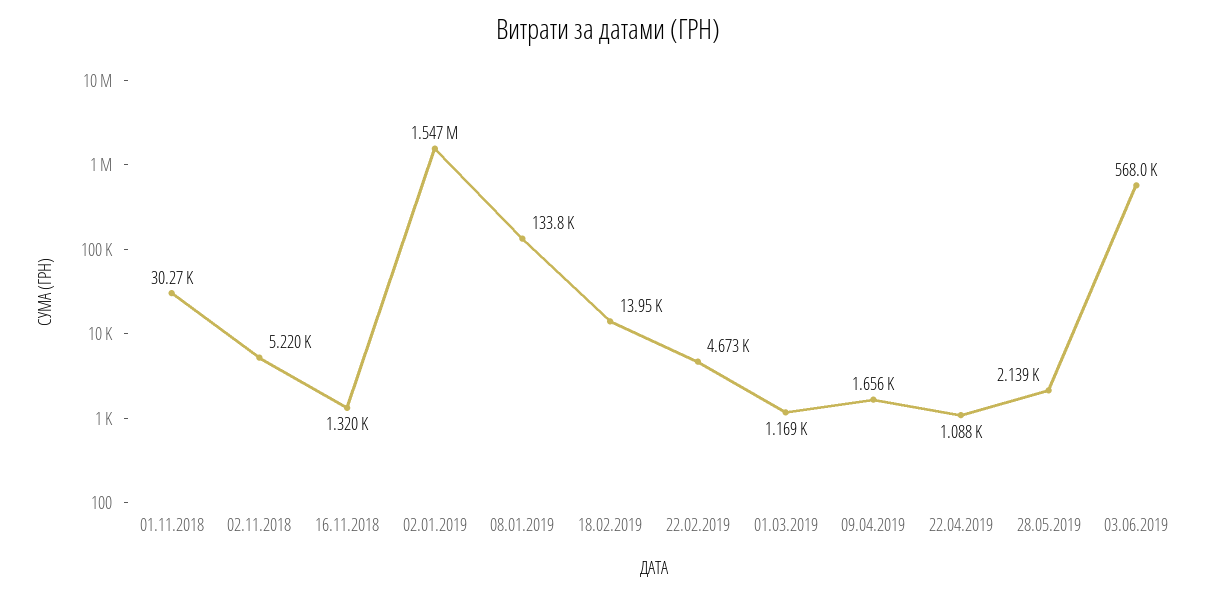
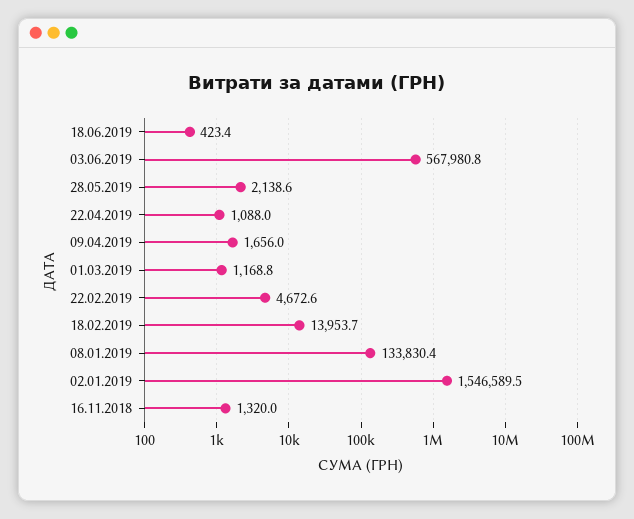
01.11.2018: 30270 -> none
02.11.2018: 5220 -> none
18.06.2019: none -> 423.4

